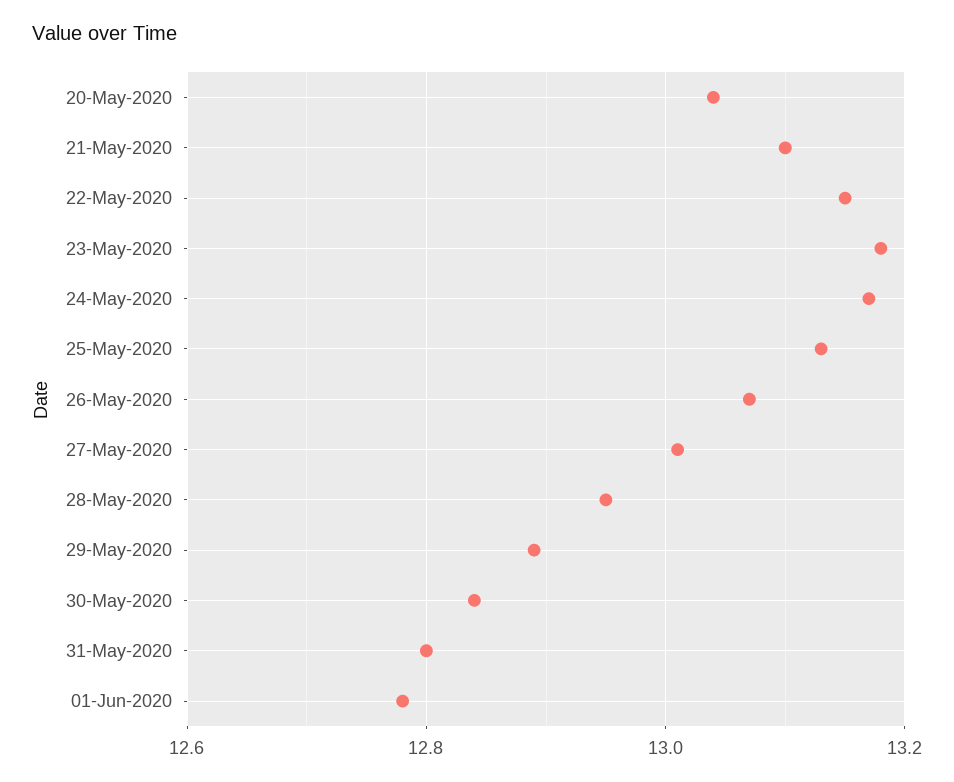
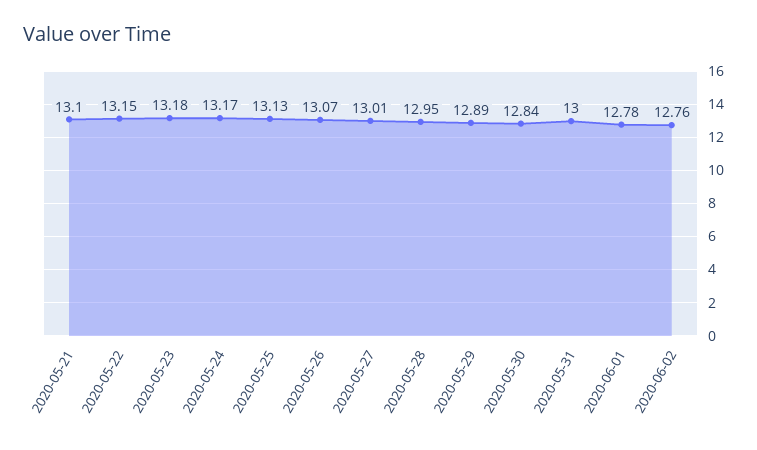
20-May-2020: 13.05 -> none
31-May-2020: 12.8 -> 13
2020-06-02: none -> 12.76

